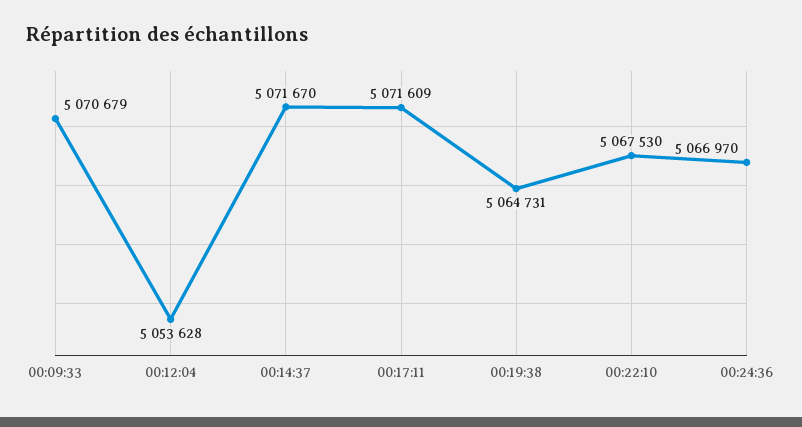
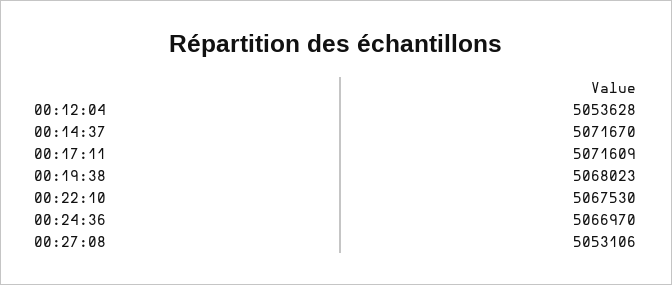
00:09:33: 5070679 -> none
00:19:38: 5064731 -> 5068023
00:27:08: none -> 5053106

